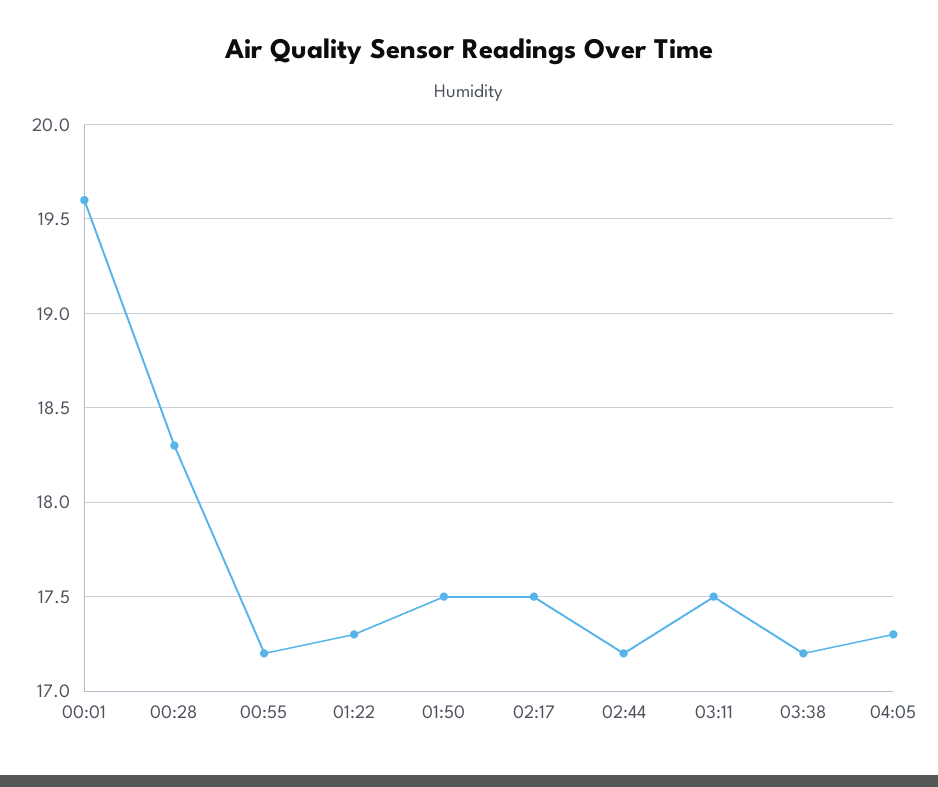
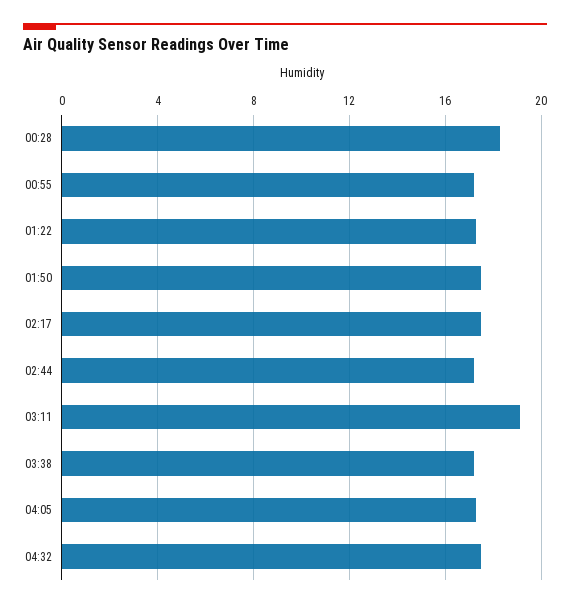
00:01: 19.6 -> none
03:11: 17.5 -> 19
04:32: none -> 17.5

